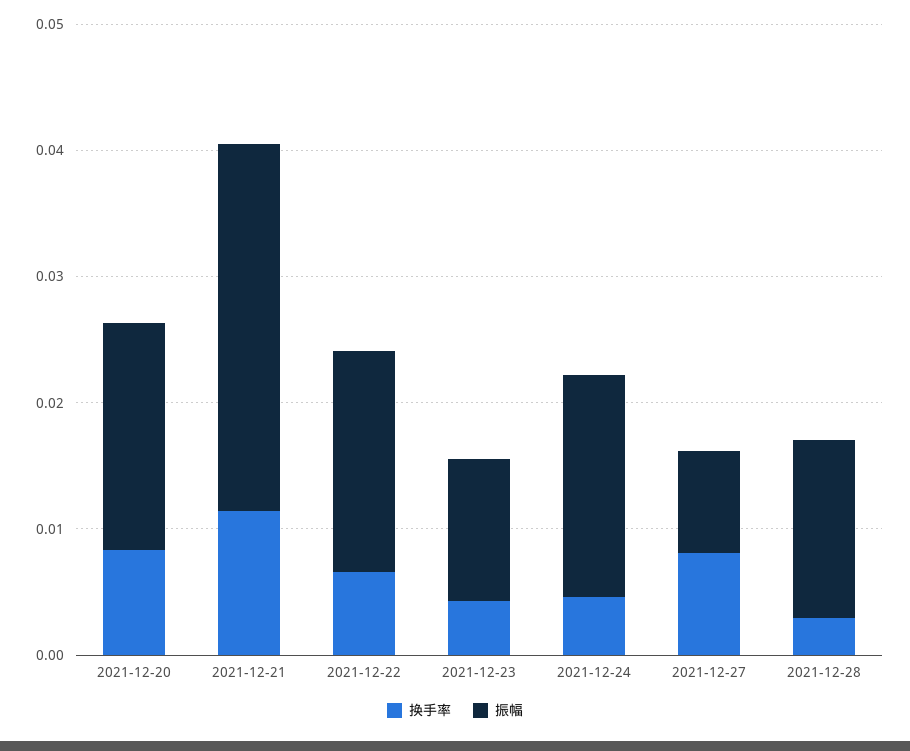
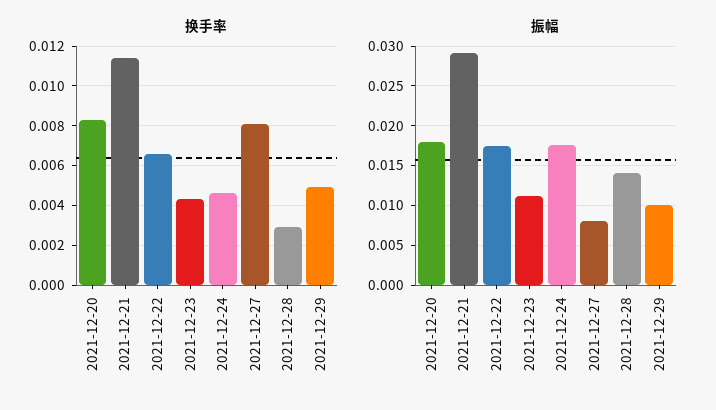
换手率, 2021-12-29: none -> 0.005
振幅, 2021-12-29: none -> 0.01

